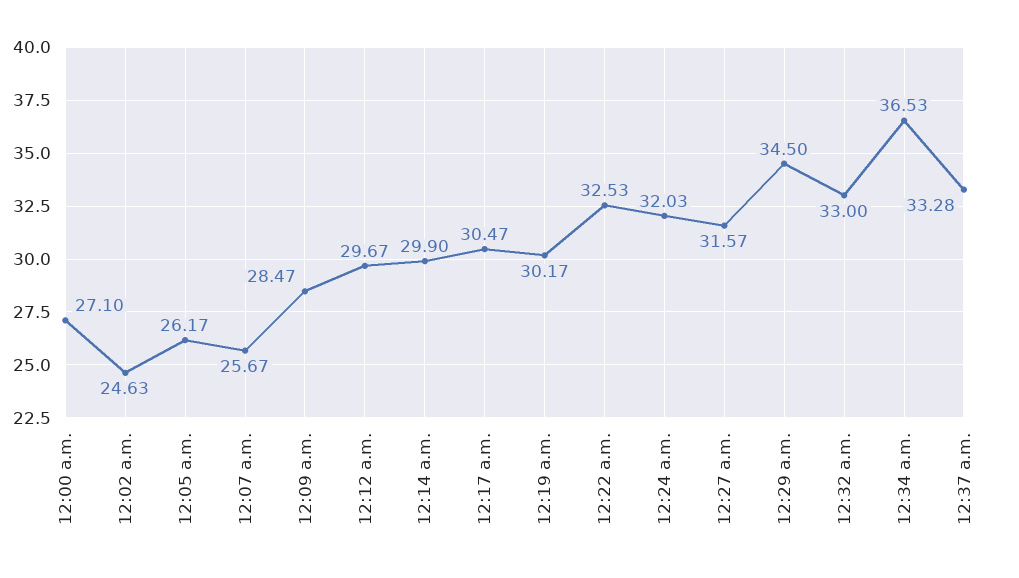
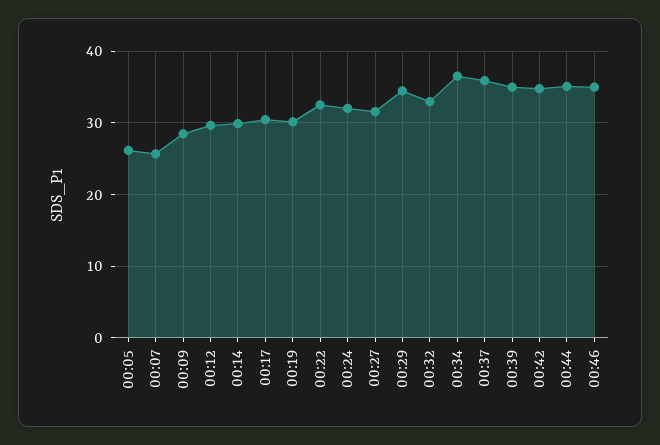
12:00 a.m.: 27.1 -> none
12:02 a.m.: 24.63 -> none
12:37 a.m.: 33.28 -> 36
00:39: none -> 35
00:42: none -> 35
00:44: none -> 35
00:46: none -> 35

